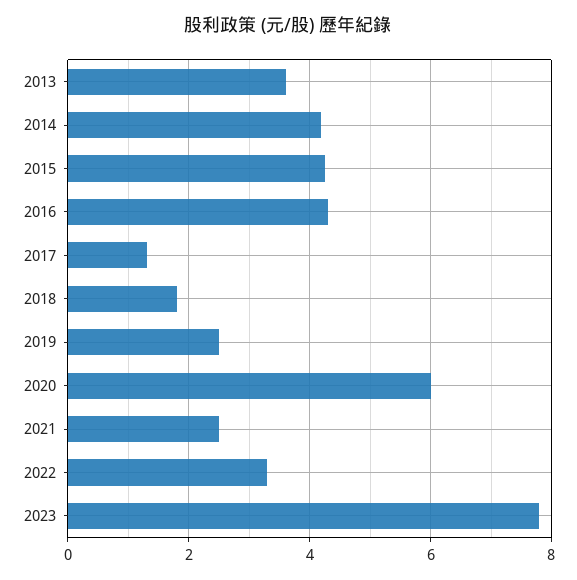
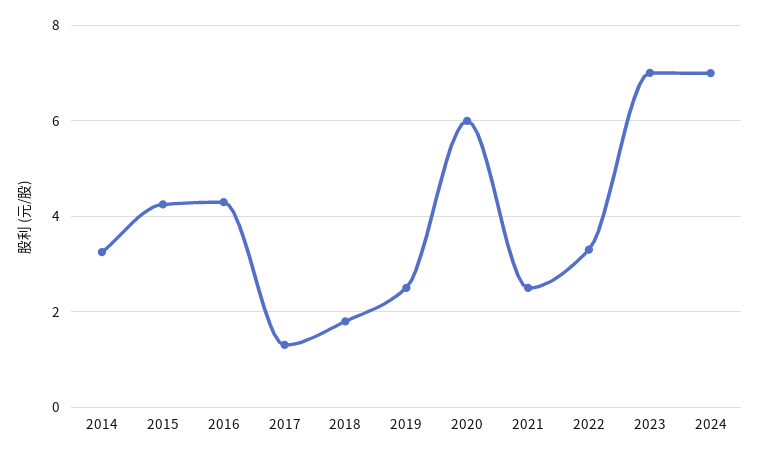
2013: 3.6 -> none
2014: 4.2 -> 3.2
2023: 7.8 -> 7
2024: none -> 7

